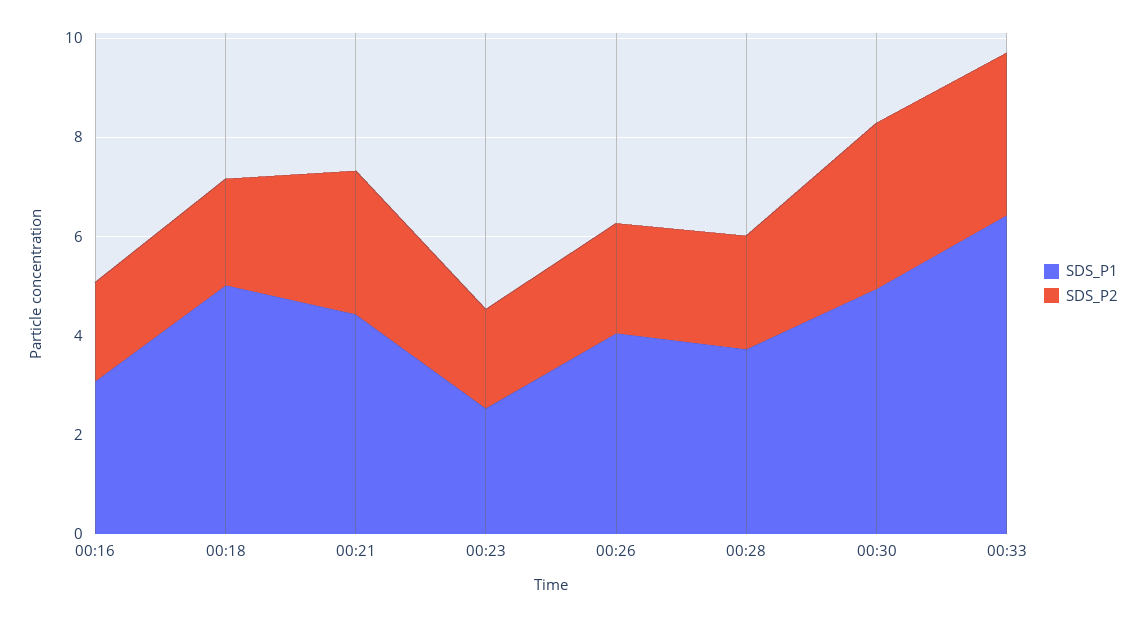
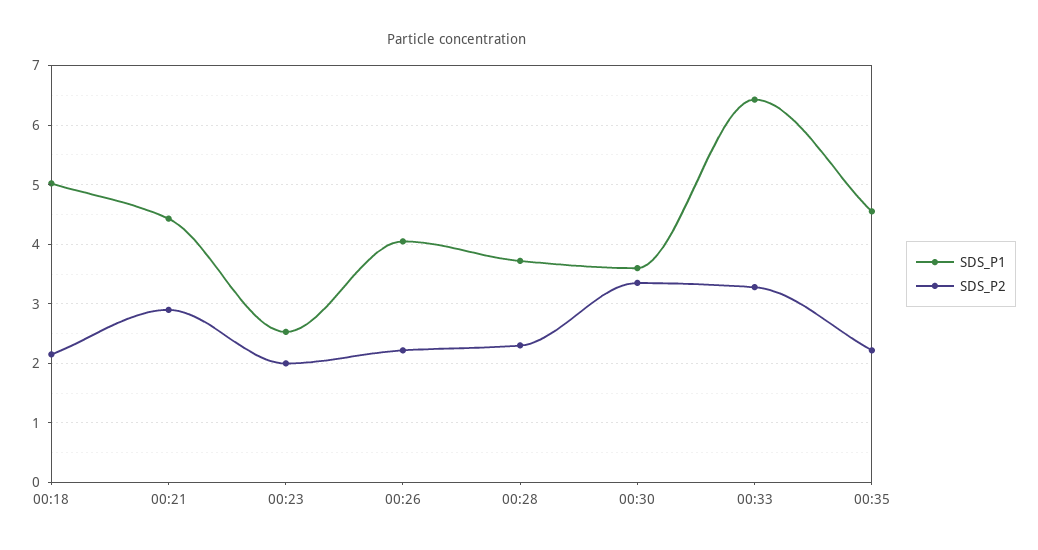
SDS_P1, 00:16: 3 -> none
SDS_P2, 00:16: 2 -> none
SDS_P1, 00:30: 5 -> 3.6
SDS_P1, 00:35: none -> 4.6
SDS_P2, 00:35: none -> 2.2

